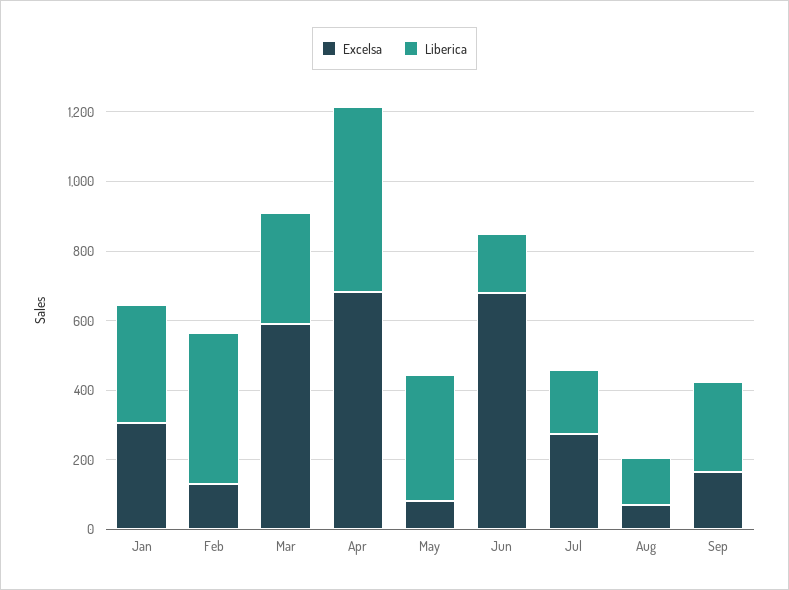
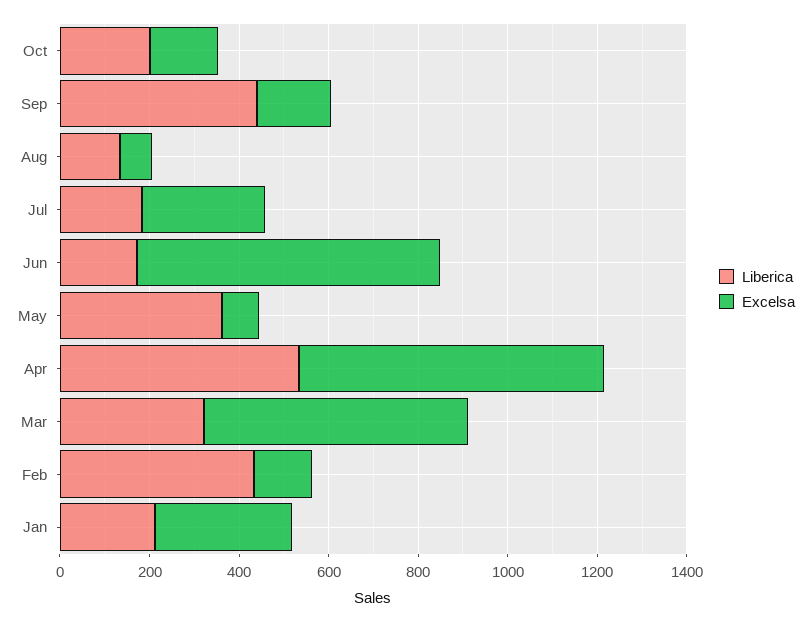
Liberica, Jan: 350 -> 200
Liberica, Sep: 250 -> 450
Liberica, Oct: none -> 200
Excelsa, Oct: none -> 150

